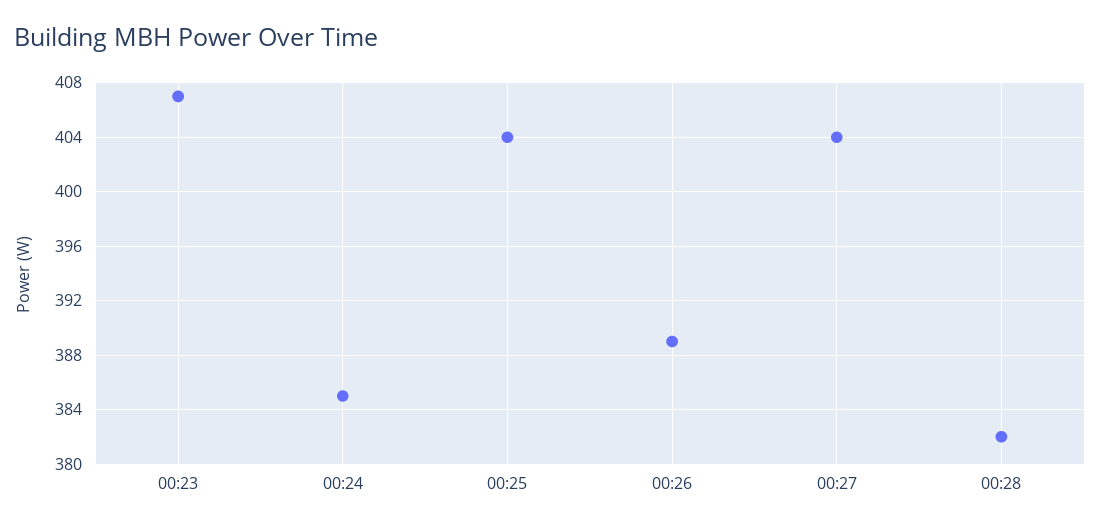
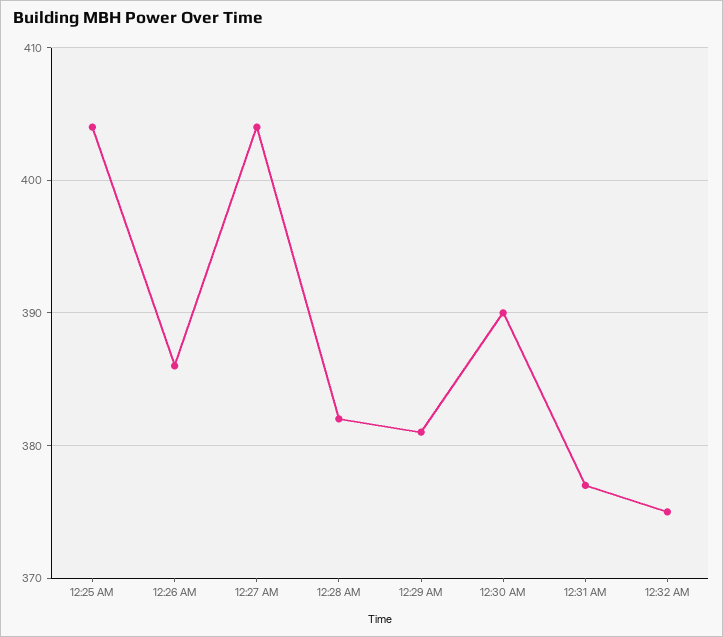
00:23: 407 -> none
00:24: 385 -> none
00:26: 389 -> 386
12:29 AM: none -> 381
12:30 AM: none -> 390
12:31 AM: none -> 377
12:32 AM: none -> 375

